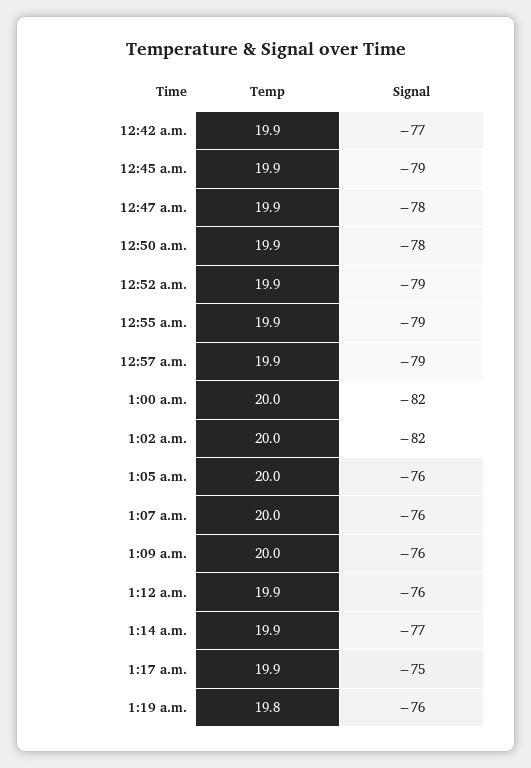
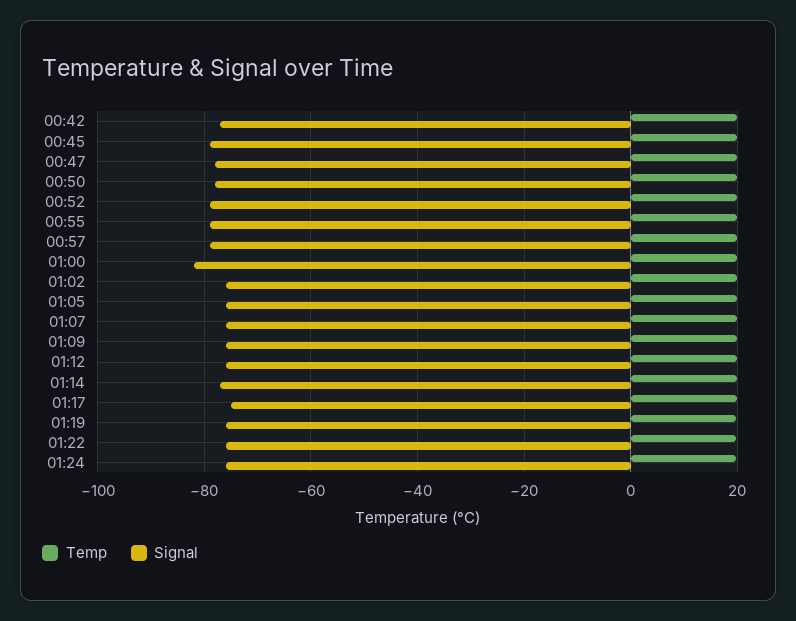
Signal, 1:02 a.m.: -82 -> -76
Temp, 01:22: none -> 20
Signal, 01:22: none -> -76
Temp, 01:24: none -> 20
Signal, 01:24: none -> -76

